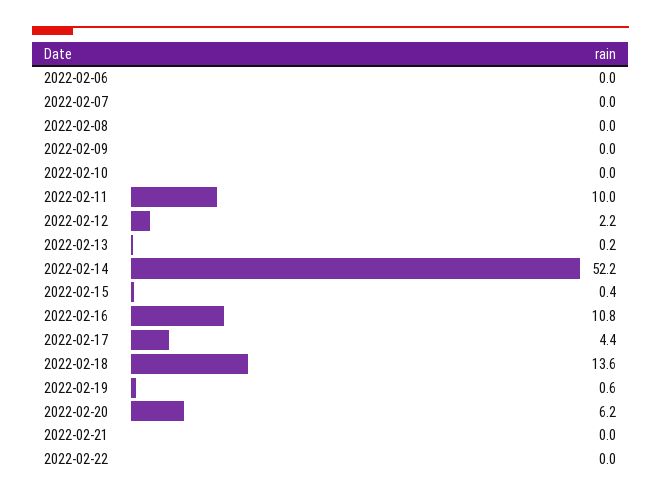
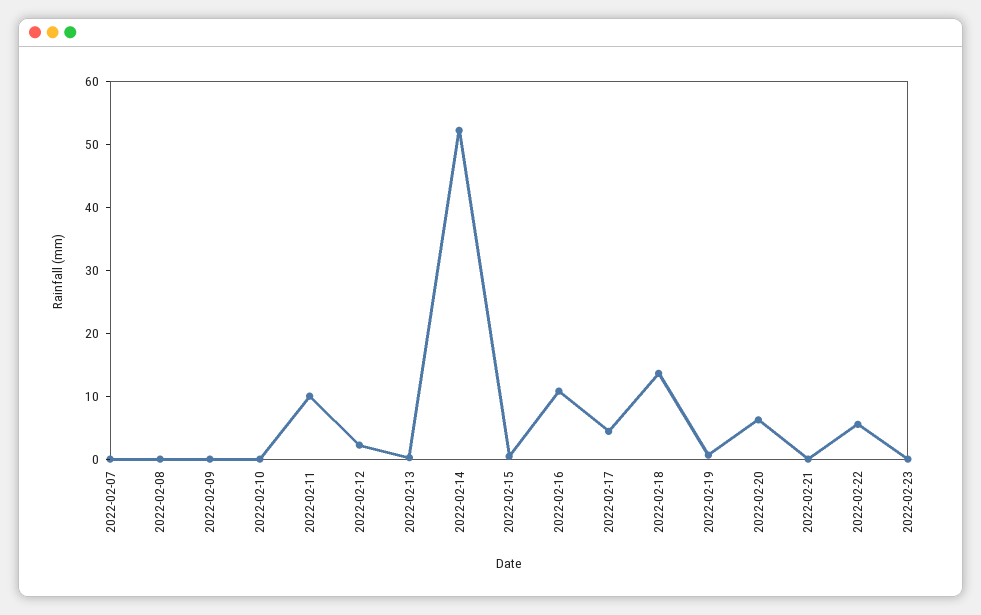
2022-02-06: 0 -> none
2022-02-22: 0 -> 6
2022-02-23: none -> 0

